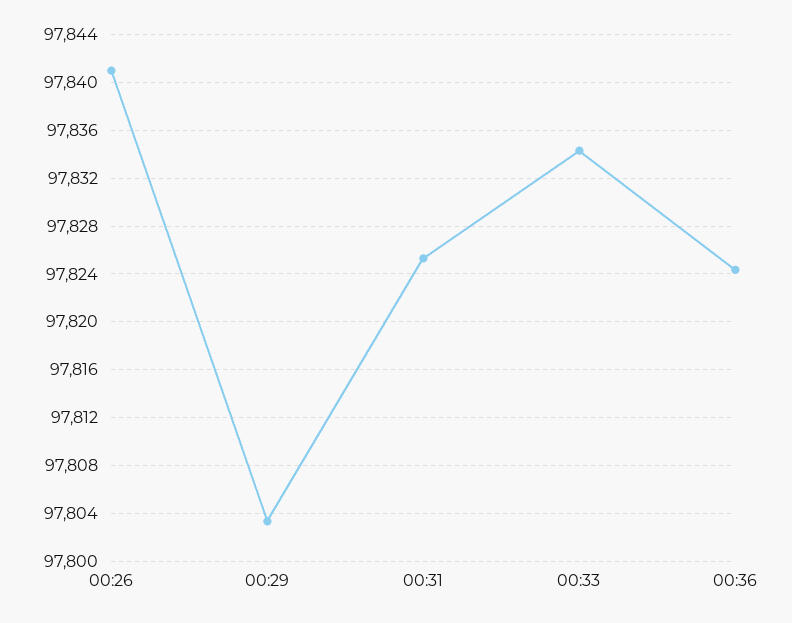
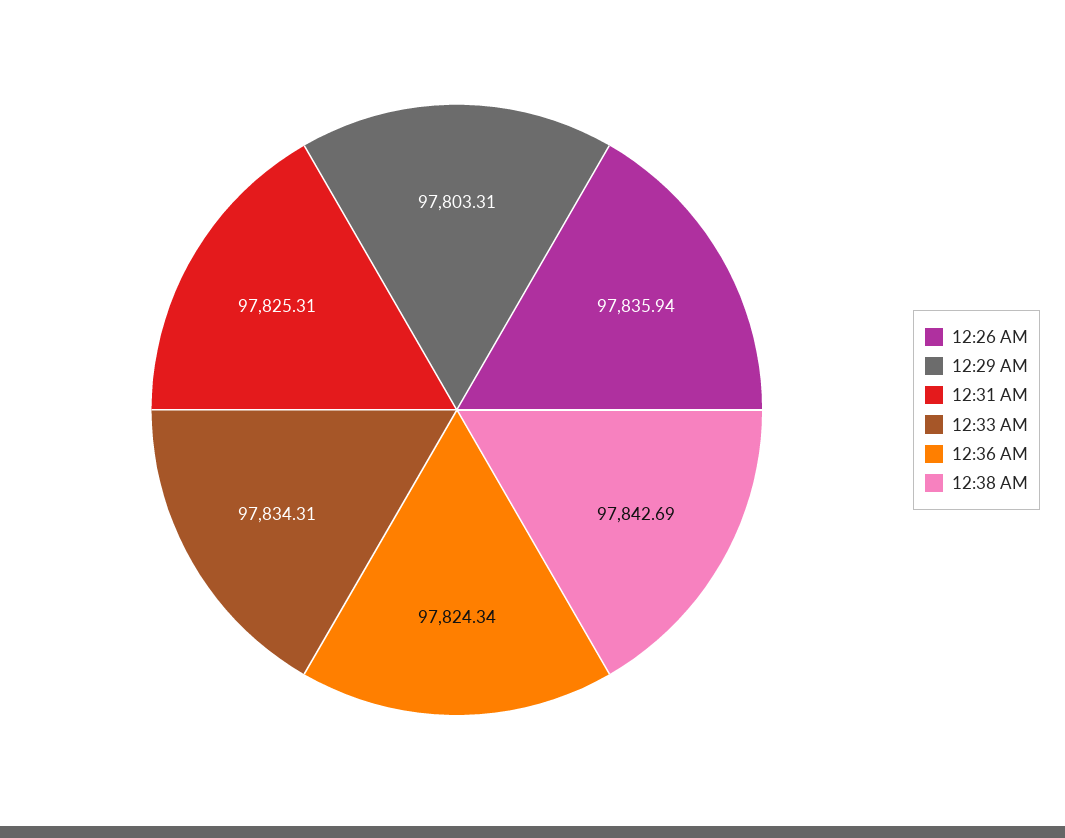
00:26: 97841 -> 97835.94
12:38 AM: none -> 97842.69

